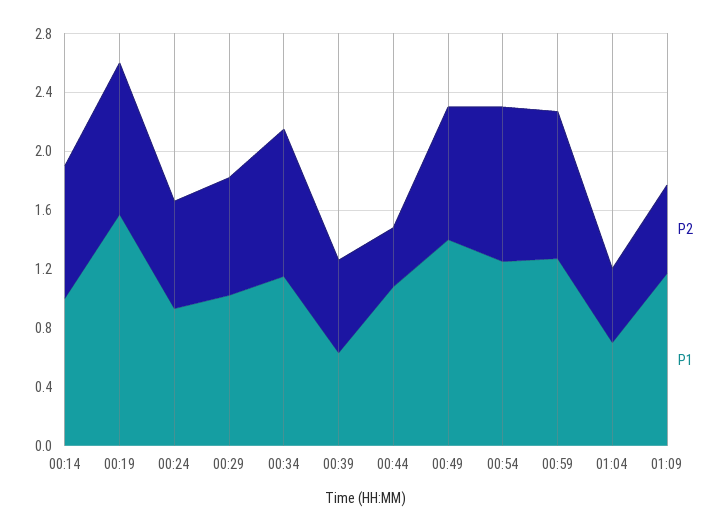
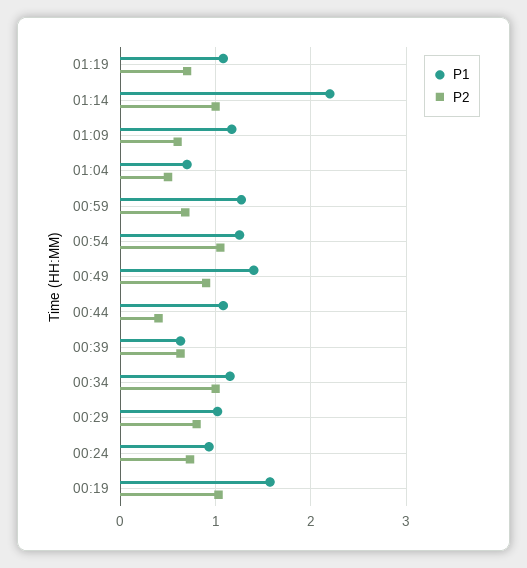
P2, 00:14: 0.9 -> none
P1, 00:14: 1 -> none
P2, 00:59: 1 -> 0.7
P1, 01:19: none -> 1.1
P2, 01:19: none -> 0.7
P1, 01:14: none -> 2.2
P2, 01:14: none -> 1

